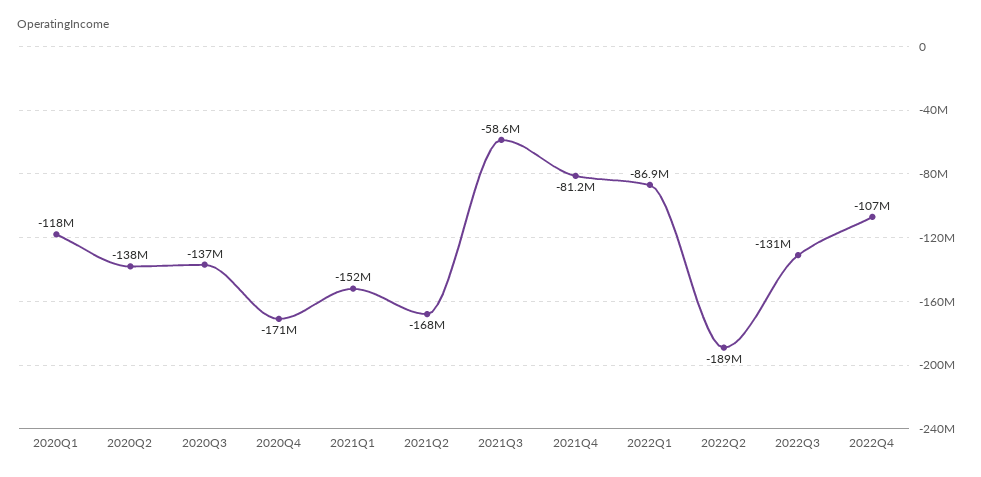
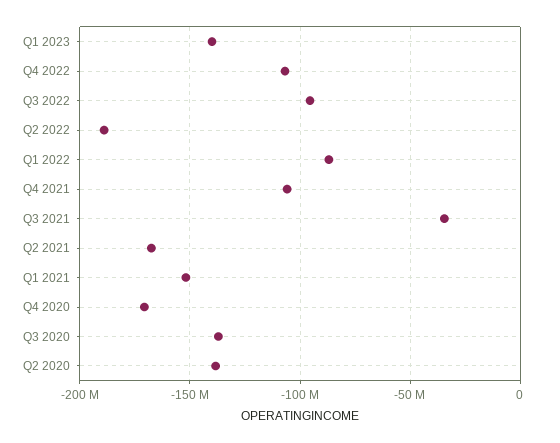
2020Q1: -118000000 -> none
2021Q3: -58600000 -> -35000000
2021Q4: -81200000 -> -105000000
2022Q3: -131000000 -> -95000000
Q1 2023: none -> -140000000

